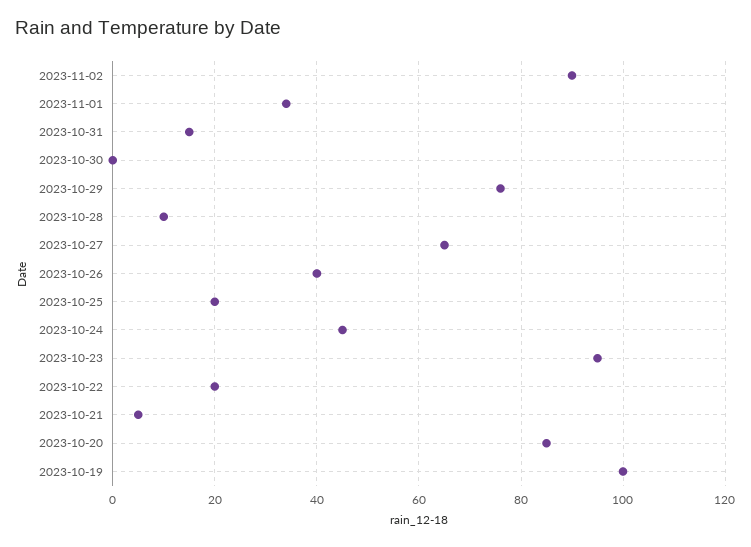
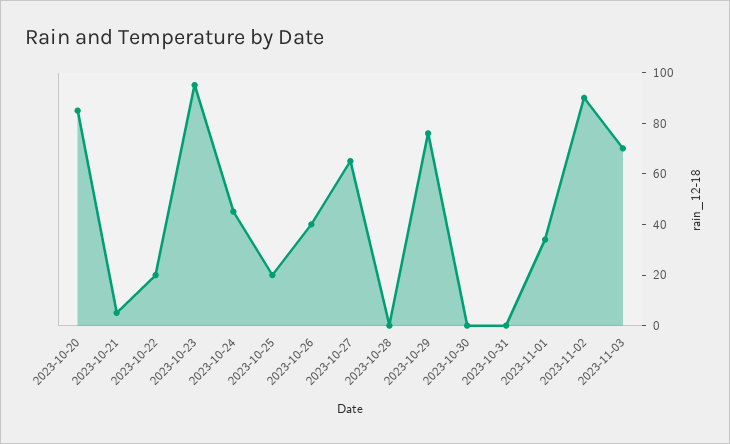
2023-10-31: 15 -> 0
2023-10-28: 10 -> 0
2023-10-19: 100 -> none
2023-11-03: none -> 70

